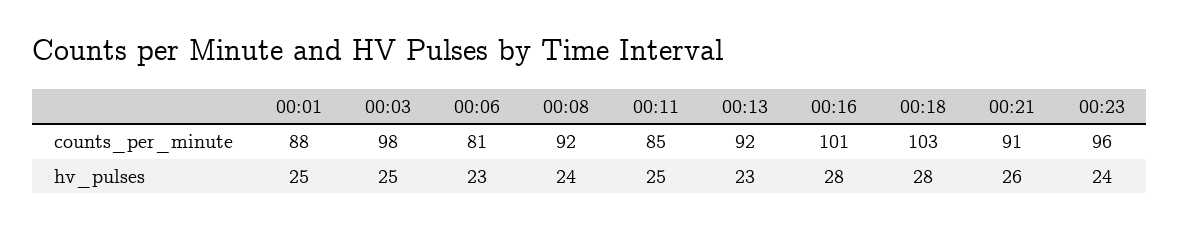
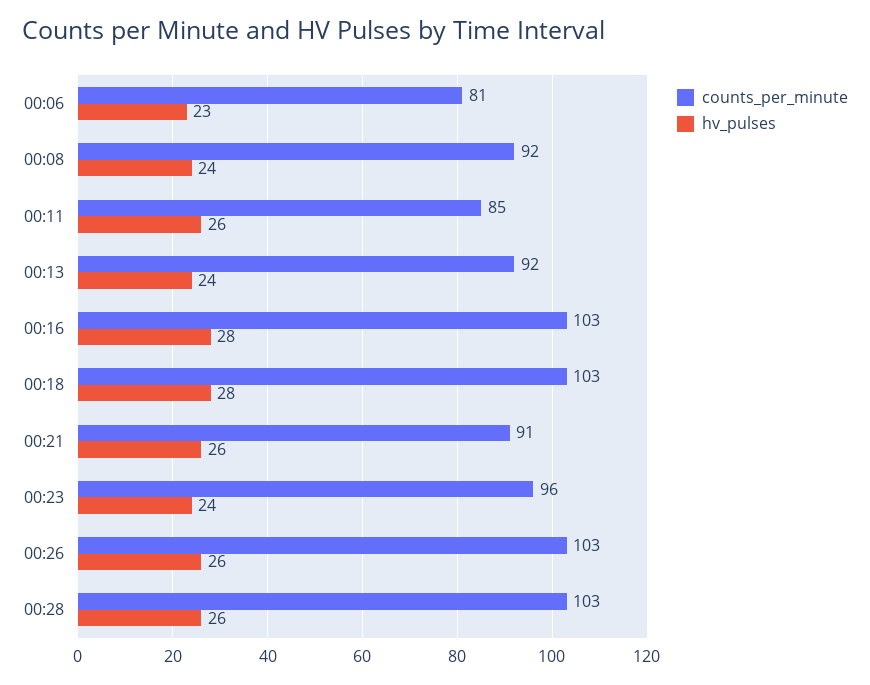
counts_per_minute, 00:01: 88 -> none
counts_per_minute, 00:03: 98 -> none
counts_per_minute, 00:16: 101 -> 103
hv_pulses, 00:01: 25 -> none
hv_pulses, 00:03: 25 -> none
hv_pulses, 00:11: 25 -> 26
hv_pulses, 00:13: 23 -> 24
counts_per_minute, 00:26: none -> 103
hv_pulses, 00:26: none -> 26
counts_per_minute, 00:28: none -> 103
hv_pulses, 00:28: none -> 26

